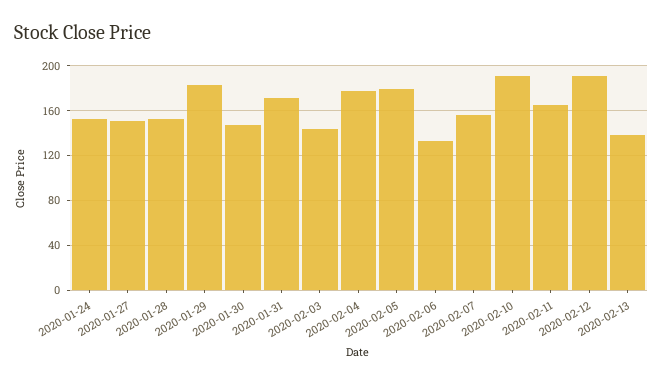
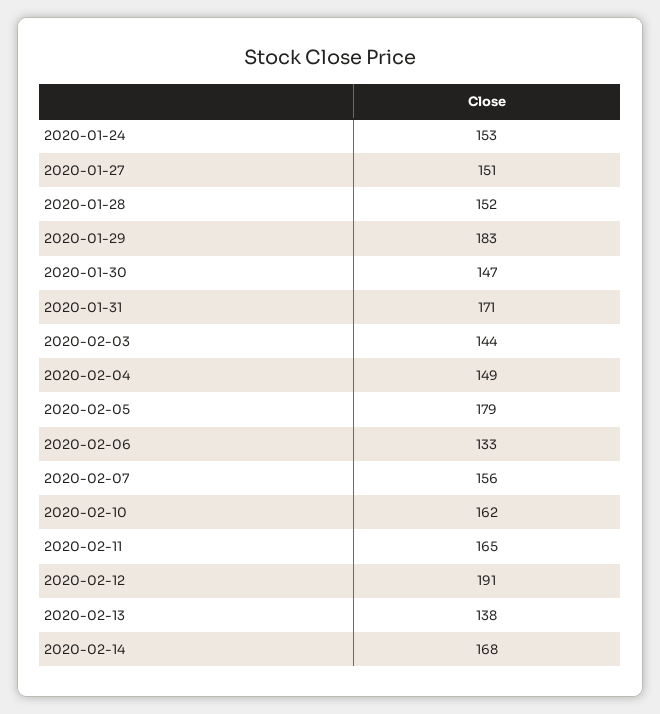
2020-02-04: 180 -> 149
2020-02-10: 190 -> 162
2020-02-14: none -> 168

